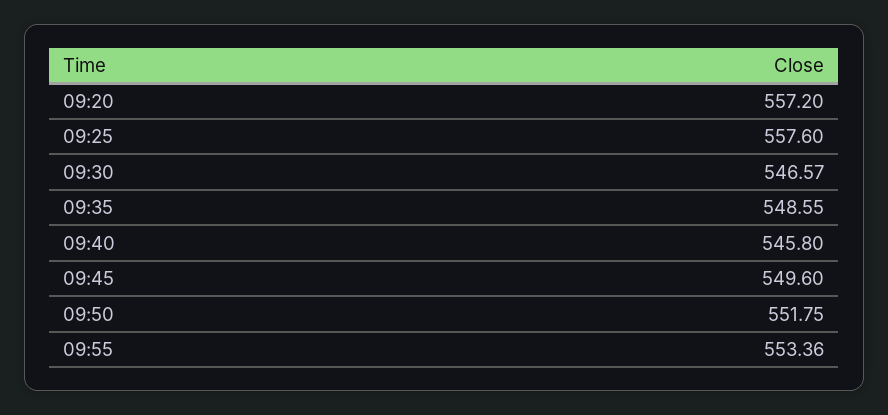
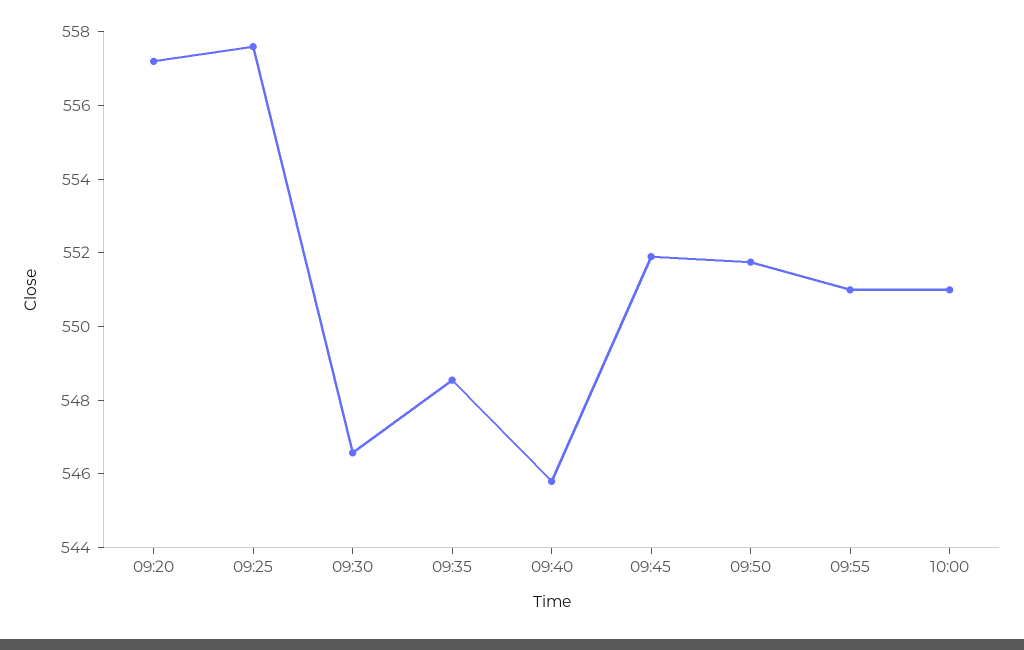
09:45: 549.6 -> 552
09:55: 553.36 -> 551
10:00: none -> 551

